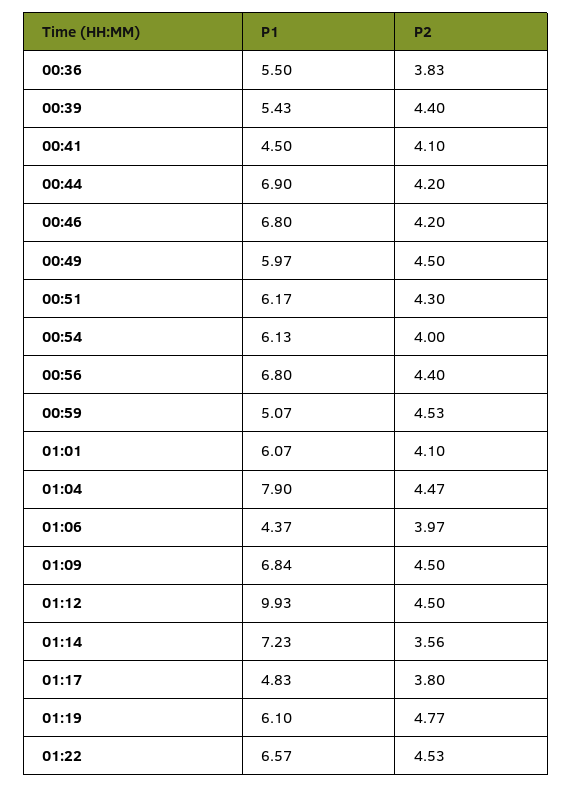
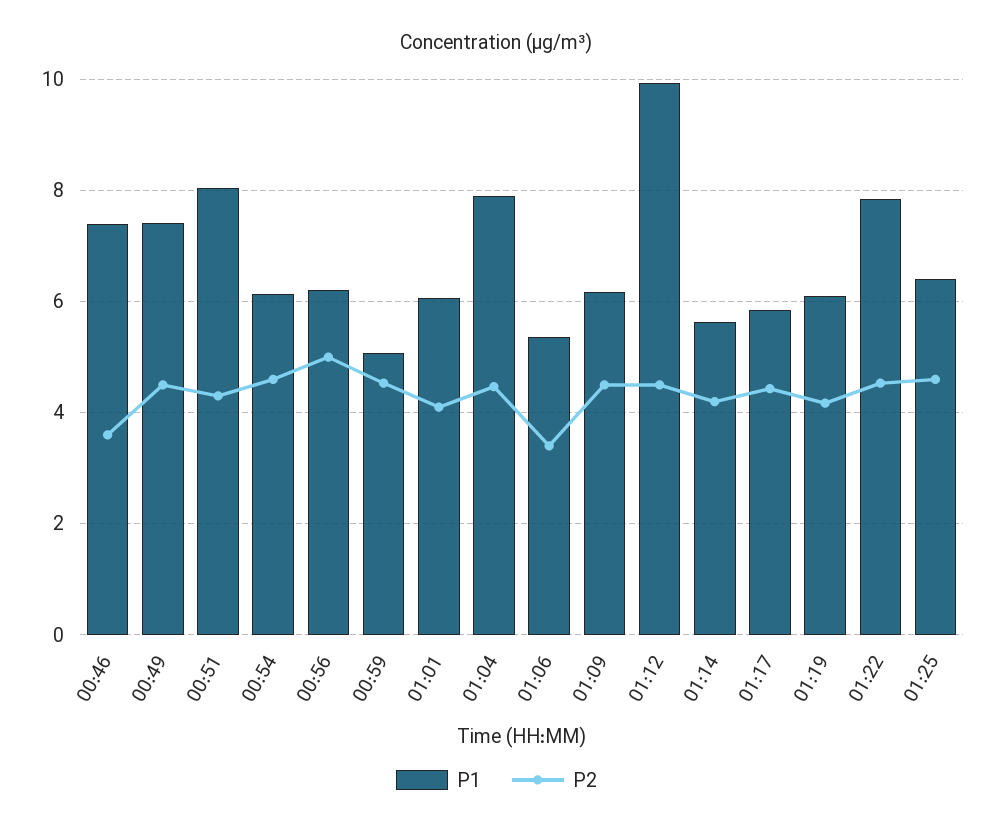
P1, 00:36: 5.5 -> none
P2, 00:36: 3.83 -> none
P1, 00:39: 5.43 -> none
P2, 00:39: 4.4 -> none
P1, 00:41: 4.5 -> none
P2, 00:41: 4.1 -> none
P1, 00:44: 6.9 -> none
P2, 00:44: 4.2 -> none
P1, 00:46: 6.8 -> 7.4
P2, 00:46: 4.2 -> 3.6
P1, 00:49: 5.97 -> 7.4
P1, 00:51: 6.17 -> 8
P2, 00:54: 4 -> 4.6
P1, 00:56: 6.8 -> 6.2
P2, 00:56: 4.4 -> 5
P1, 01:06: 4.37 -> 5.4
P2, 01:06: 3.97 -> 3.4
P1, 01:09: 6.84 -> 6.2
P1, 01:14: 7.23 -> 5.6
P2, 01:14: 3.56 -> 4.2
P1, 01:17: 4.83 -> 5.8
P2, 01:17: 3.8 -> 4.4
P2, 01:19: 4.77 -> 4.2
P1, 01:22: 6.57 -> 7.8
P1, 01:25: none -> 6.4
P2, 01:25: none -> 4.6

